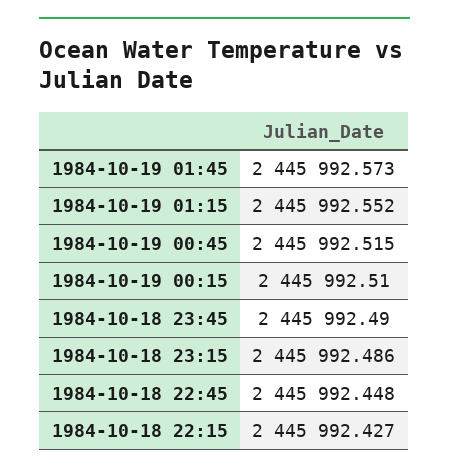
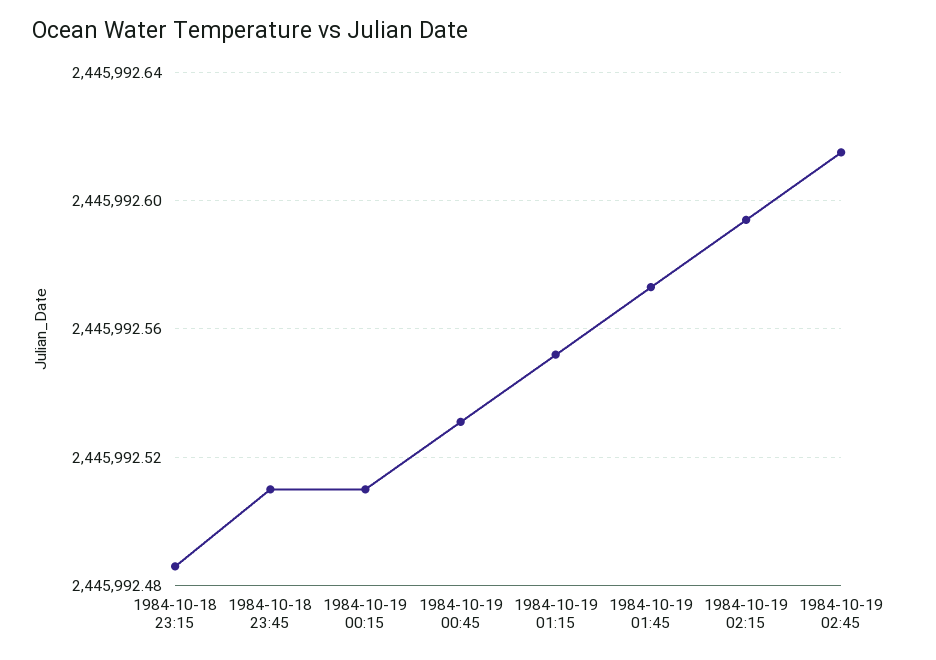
1984-10-19 00:45: 2445992.515 -> 2445992.53
1984-10-18 23:45: 2445992.49 -> 2445992.51
1984-10-18 22:45: 2445992.448 -> none
1984-10-18 22:15: 2445992.427 -> none
1984-10-19 02:15: none -> 2445992.595
1984-10-19 02:45: none -> 2445992.615

